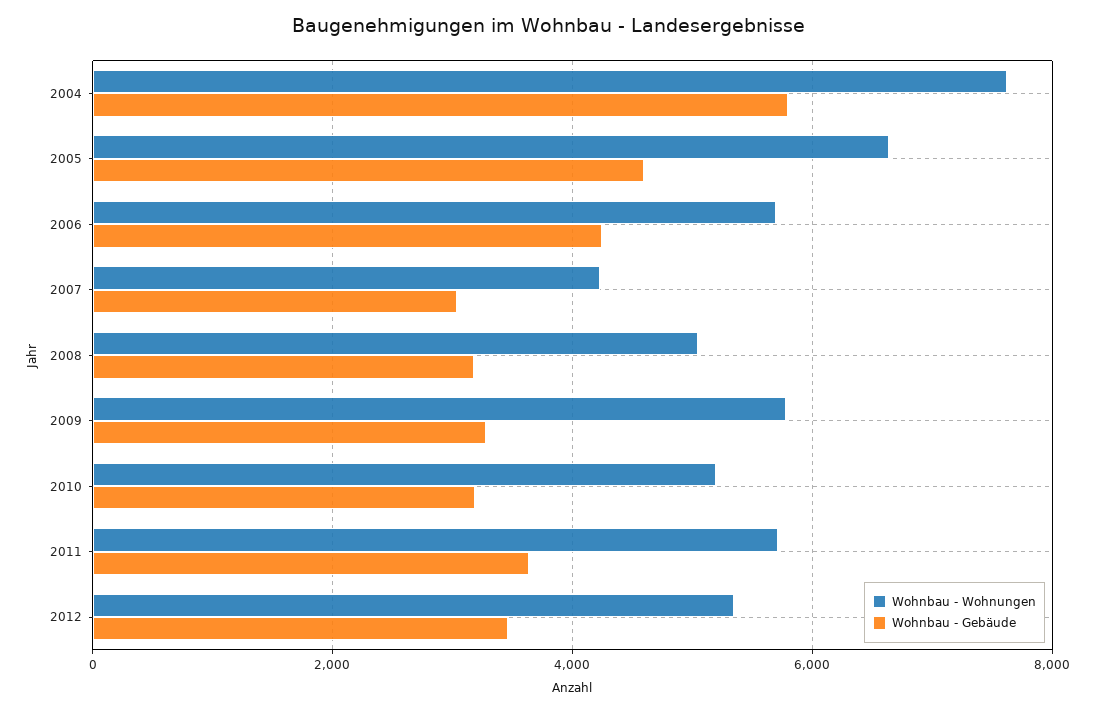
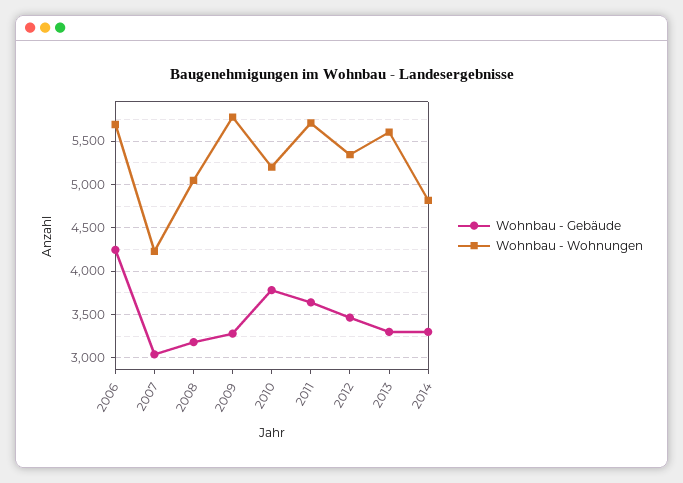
Wohnbau - Wohnungen, 2004: 7600 -> none
Wohnbau - Gebäude, 2004: 5800 -> none
Wohnbau - Wohnungen, 2005: 6600 -> none
Wohnbau - Gebäude, 2005: 4600 -> none
Wohnbau - Gebäude, 2010: 3200 -> 3800
Wohnbau - Gebäude, 2013: none -> 3300
Wohnbau - Wohnungen, 2013: none -> 5600
Wohnbau - Gebäude, 2014: none -> 3300
Wohnbau - Wohnungen, 2014: none -> 4800

